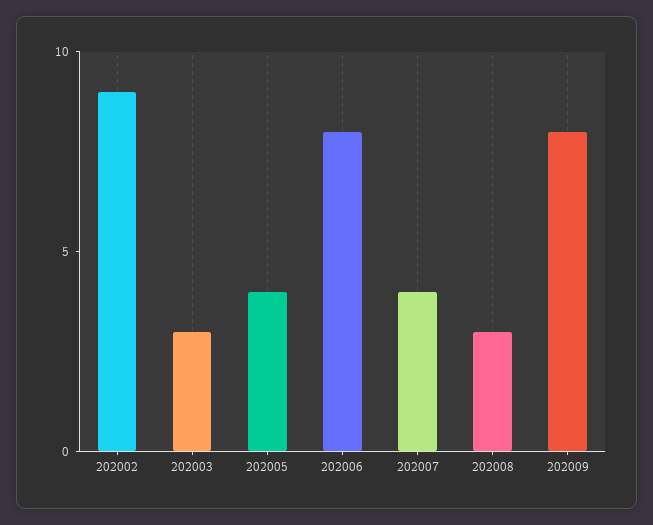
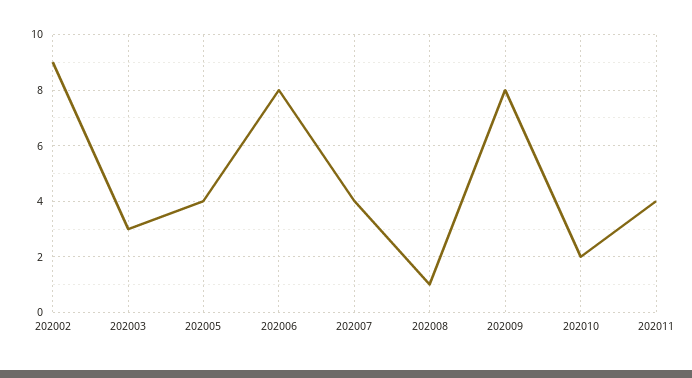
202008: 3 -> 1
202010: none -> 2
202011: none -> 4

